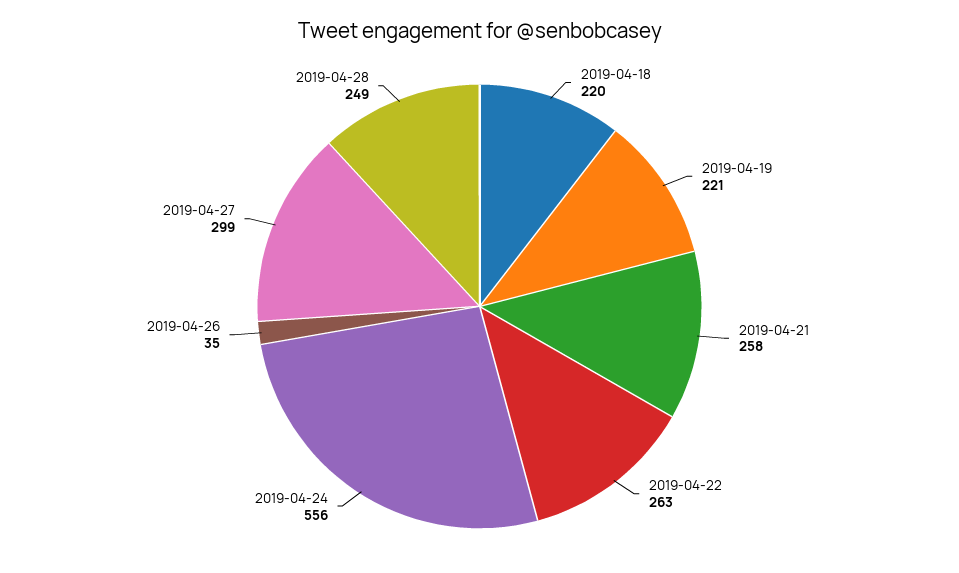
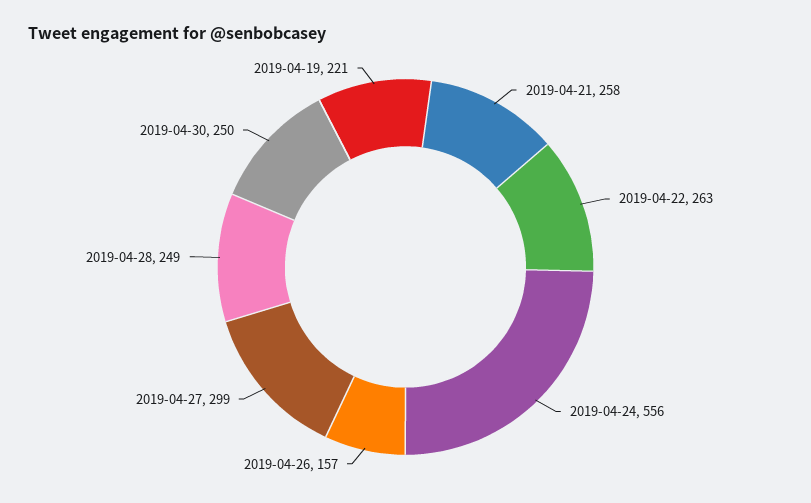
2019-04-18: 220 -> none
2019-04-26: 35 -> 157
2019-04-30: none -> 250

